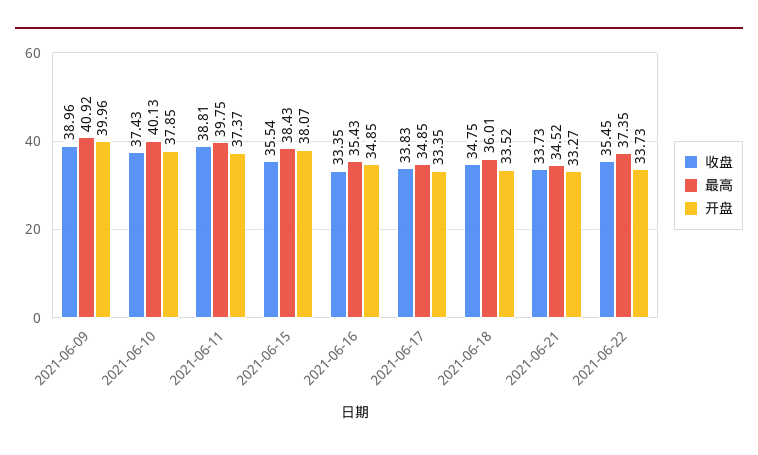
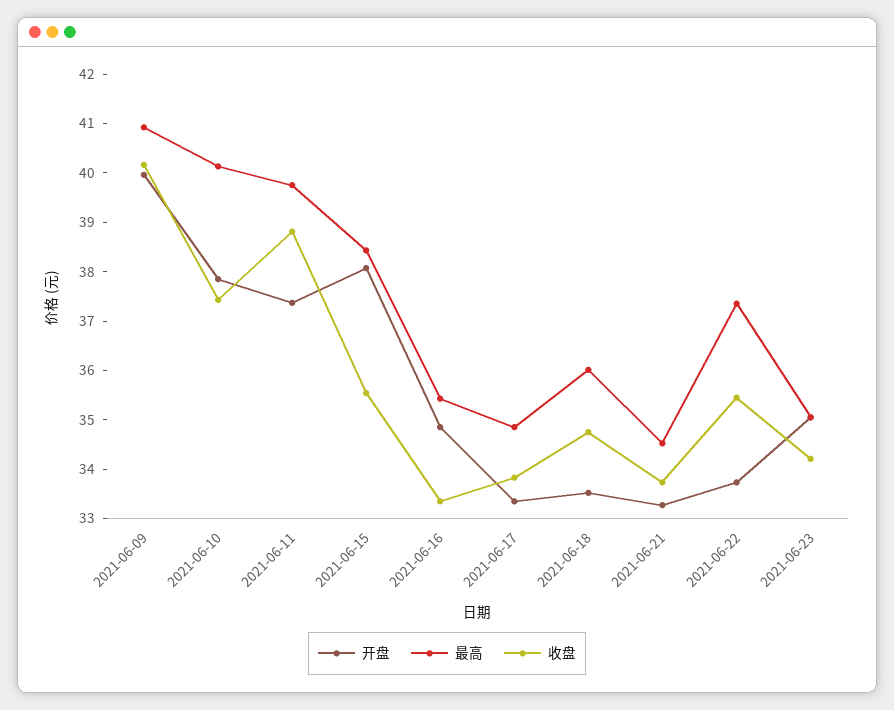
收盘, 2021-06-09: 38.96 -> 40.2
开盘, 2021-06-23: none -> 35
最高, 2021-06-23: none -> 35
收盘, 2021-06-23: none -> 34.2

